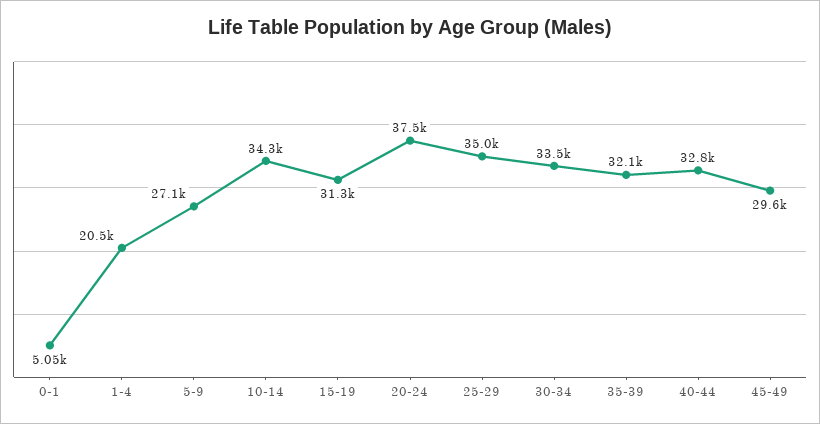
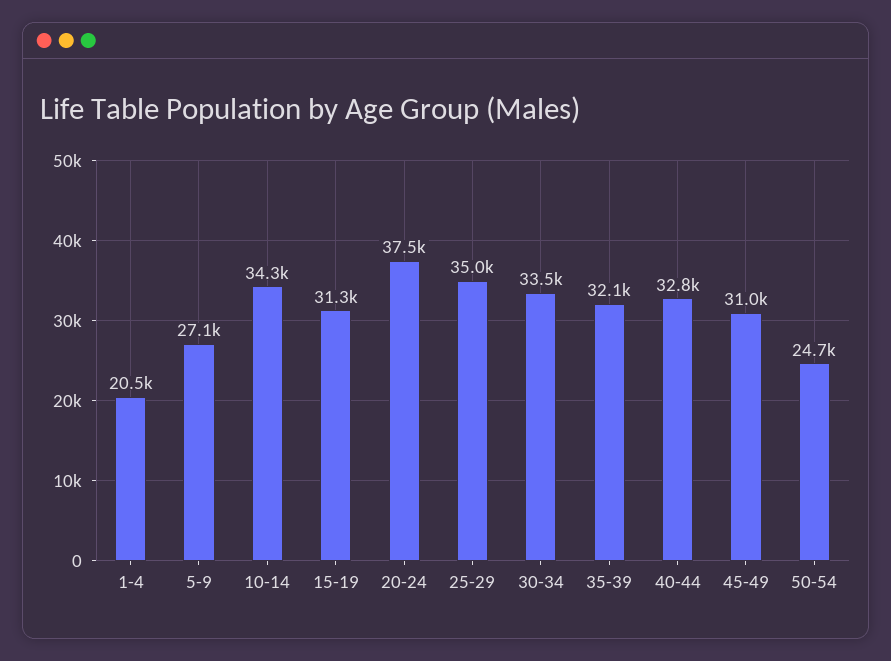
0-1: 5050 -> none
45-49: 29600 -> 31000
50-54: none -> 24700

